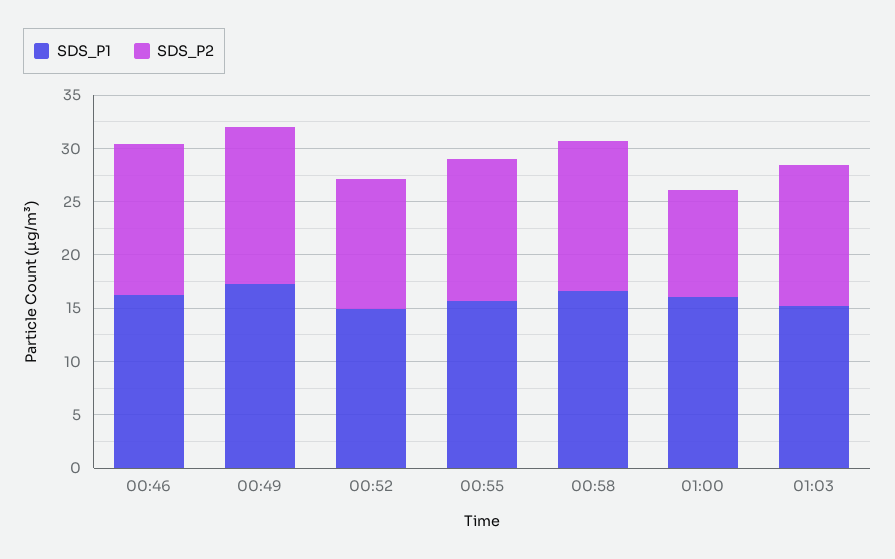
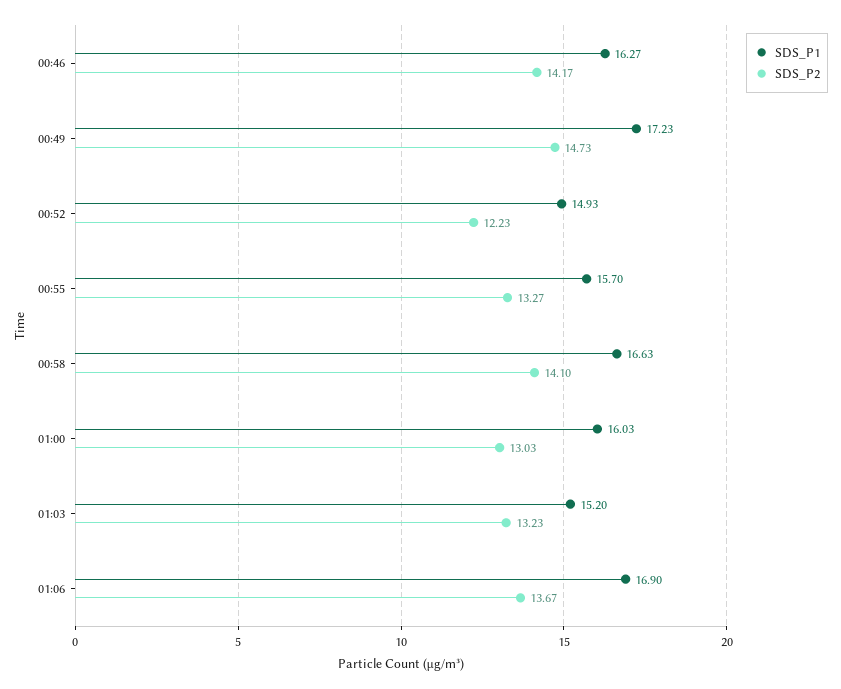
SDS_P2, 01:00: 10 -> 13.03
SDS_P1, 01:06: none -> 16.9
SDS_P2, 01:06: none -> 13.67

